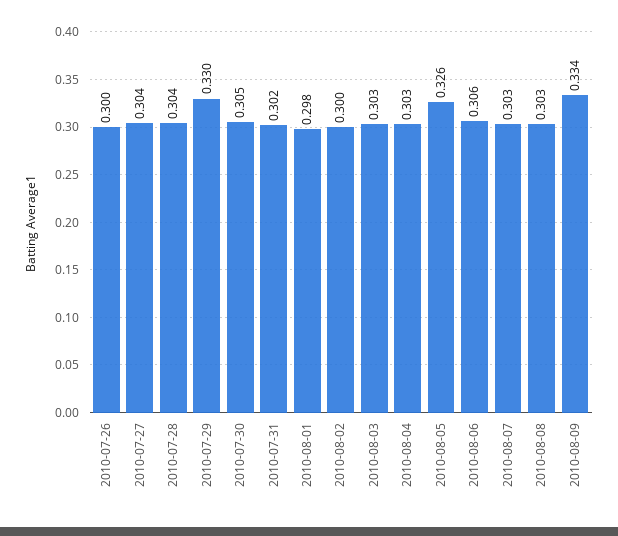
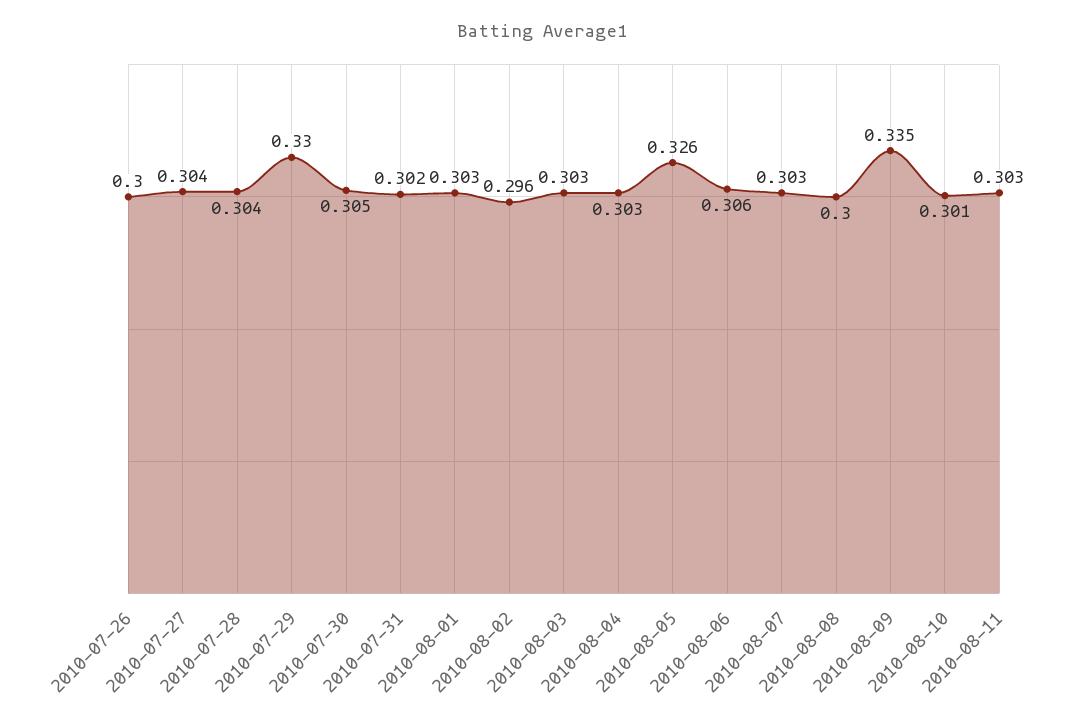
2010-08-01: 0.298 -> 0.303
2010-08-02: 0.3 -> 0.296
2010-08-08: 0.303 -> 0.3
2010-08-09: 0.334 -> 0.335
2010-08-10: none -> 0.301
2010-08-11: none -> 0.303

